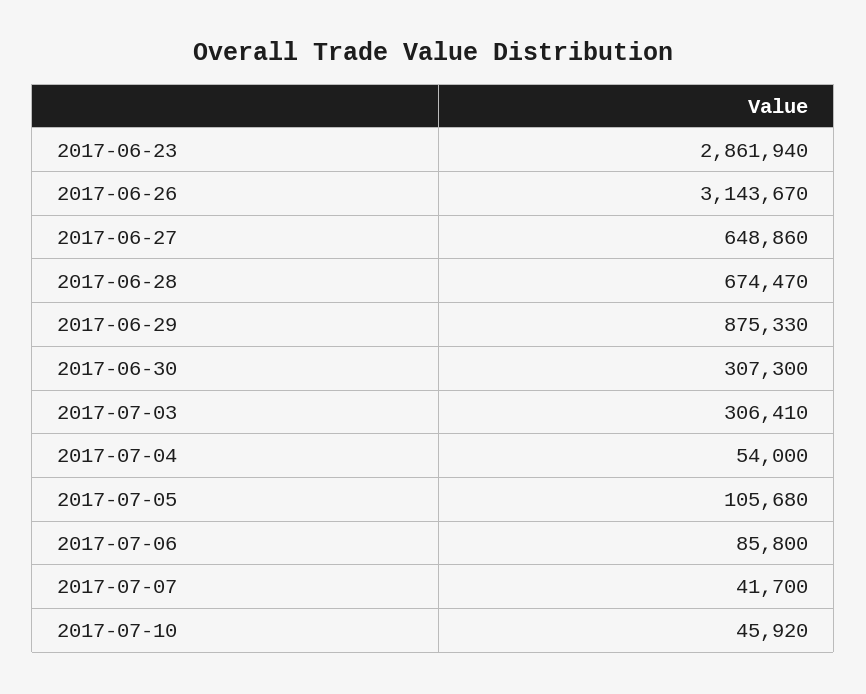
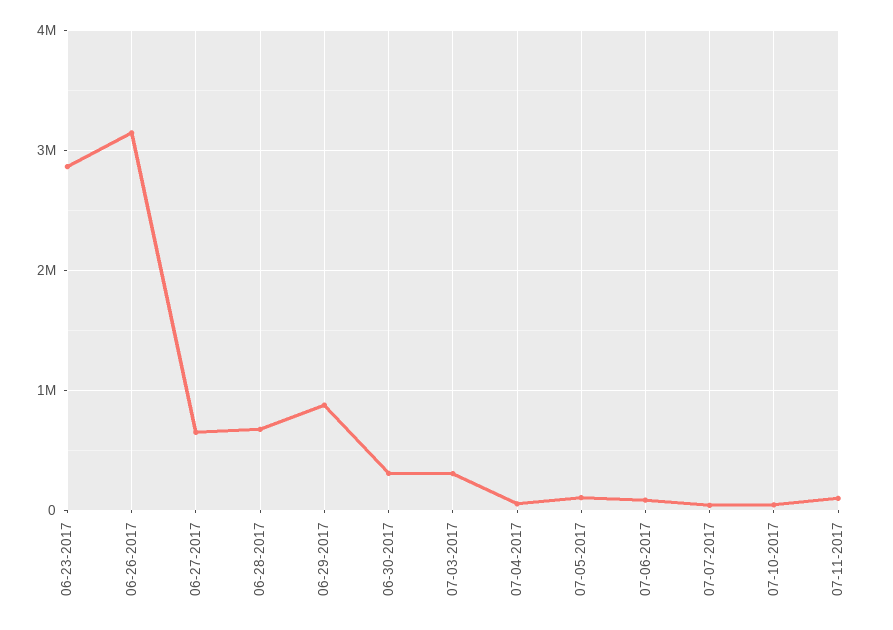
07-11-2017: none -> 100000

